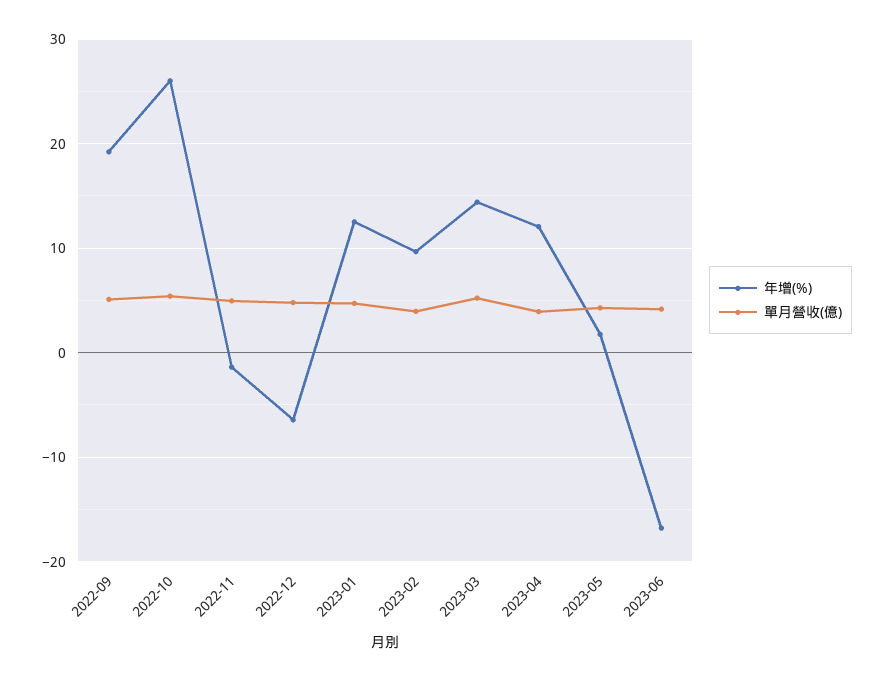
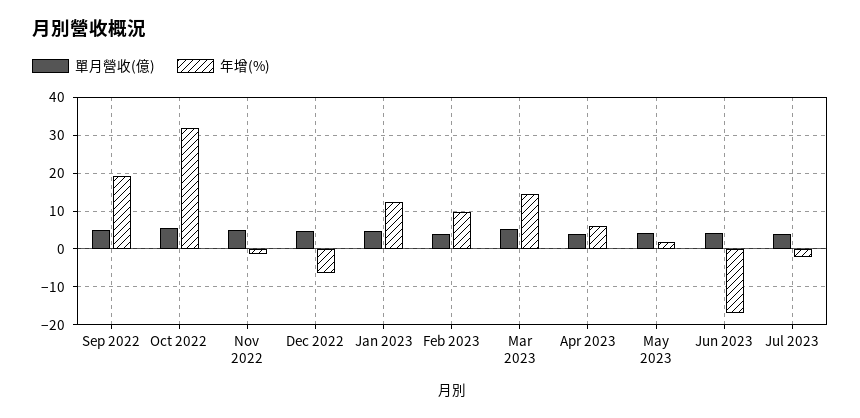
年增(%), 2022-10: 26 -> 32
年增(%), 2023-04: 12 -> 6
單月營收(億), Jul 2023: none -> 4
年增(%), Jul 2023: none -> -2

